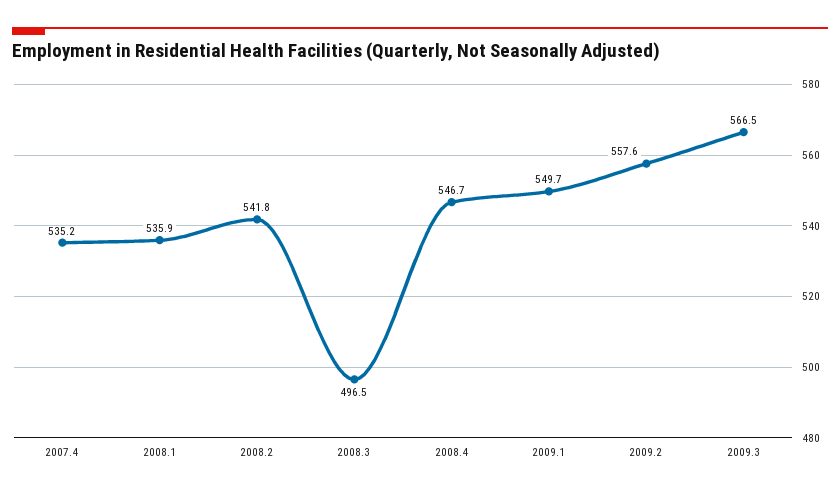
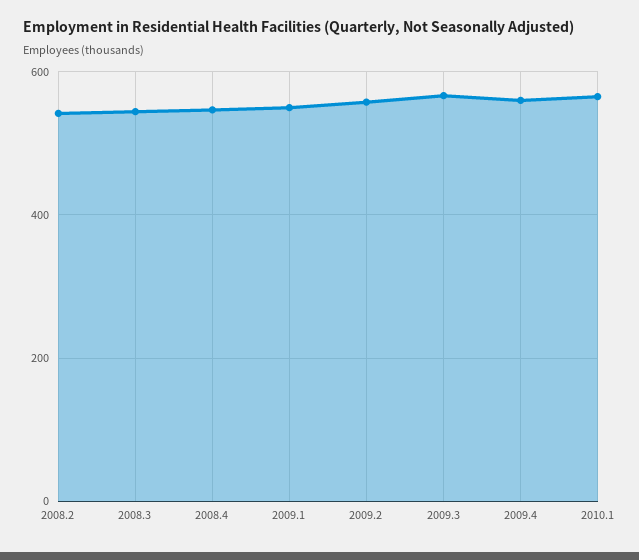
2007.4: 535.2 -> none
2008.1: 535.9 -> none
2008.3: 496.5 -> 540
2009.4: none -> 560
2010.1: none -> 560

